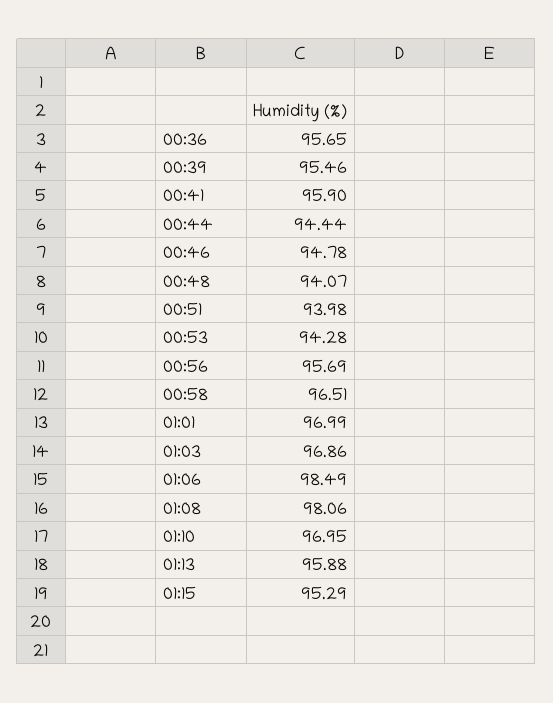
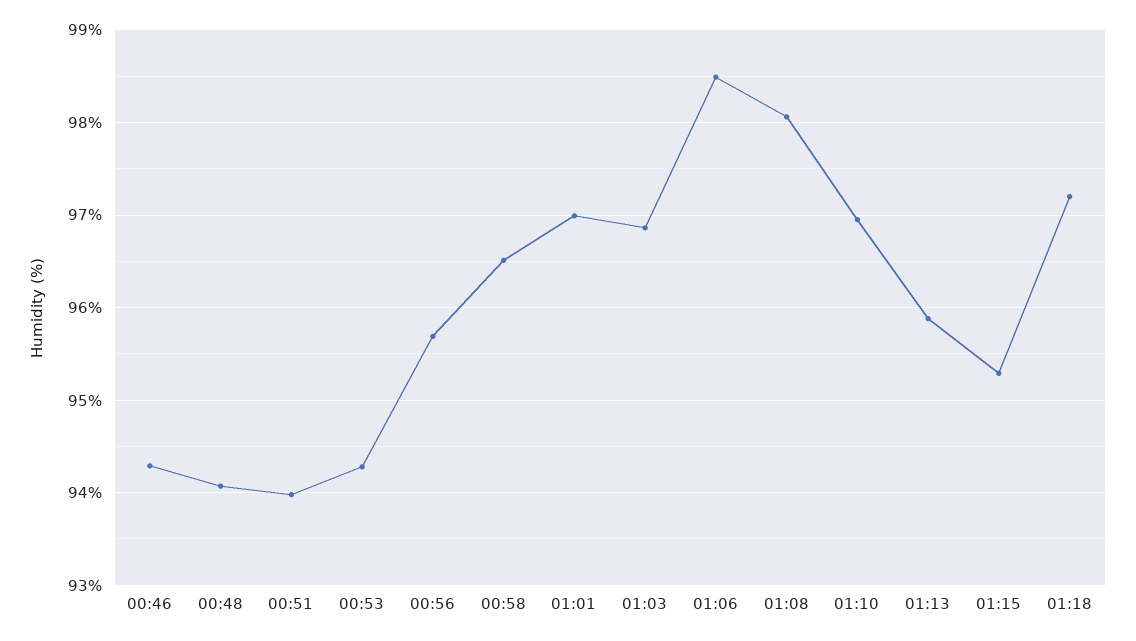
00:36: 95.65 -> none
00:39: 95.46 -> none
00:41: 95.9 -> none
00:44: 94.44 -> none
00:46: 94.78 -> 94.3
01:18: none -> 97.2

